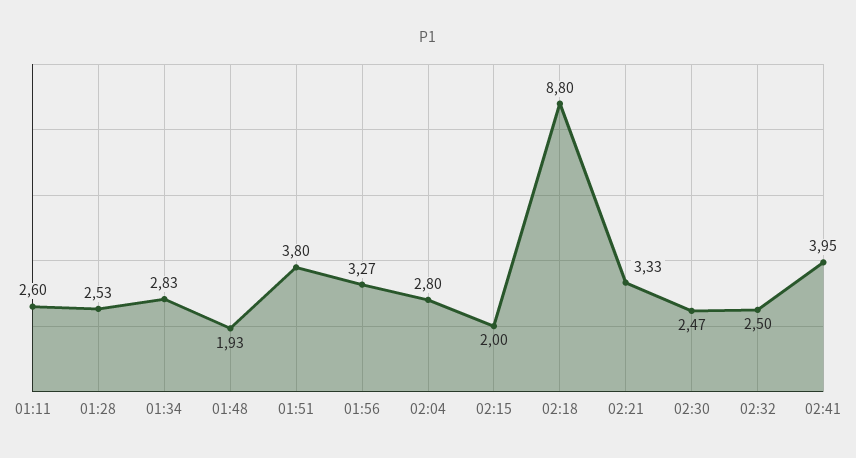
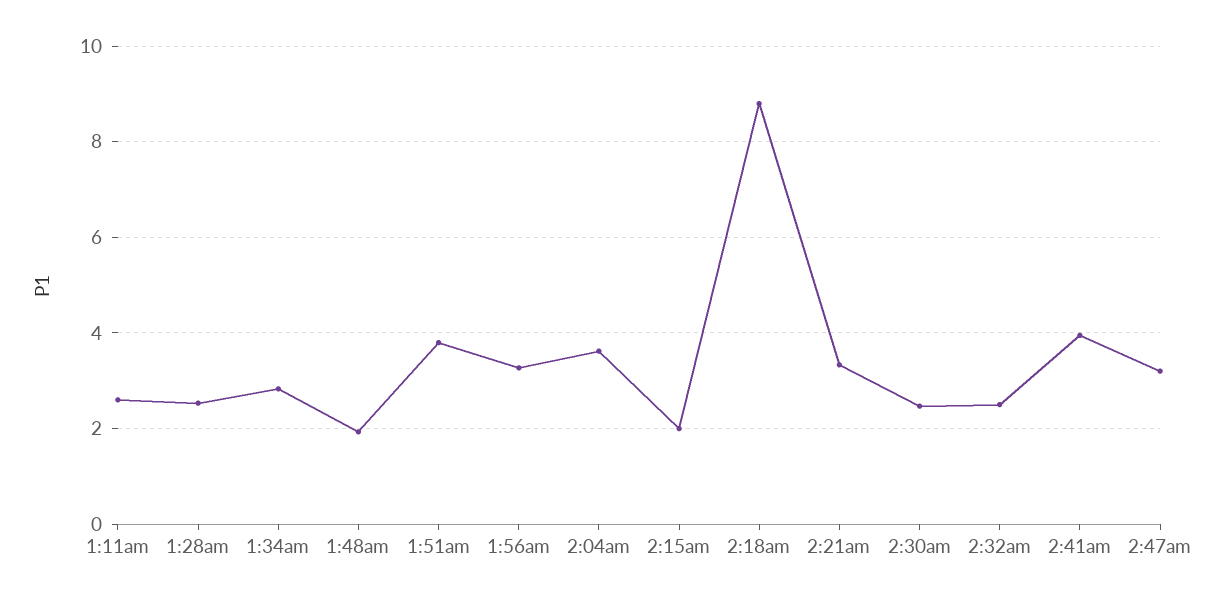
02:04: 2.8 -> 3.6
2:47am: none -> 3.2

